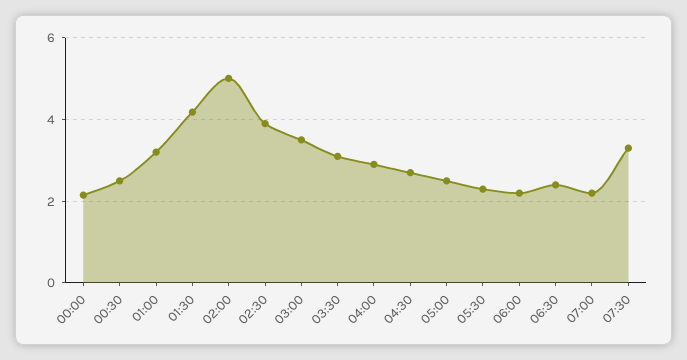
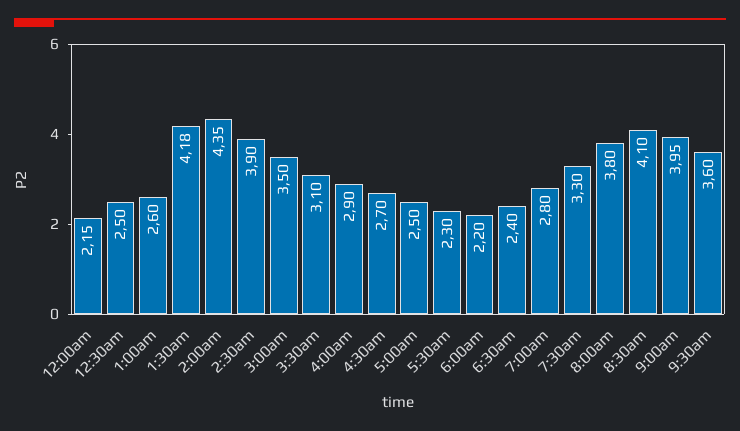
01:00: 3.2 -> 2.6
02:00: 5 -> 4.35
07:00: 2.2 -> 2.8
8:00am: none -> 3.8
8:30am: none -> 4.1
9:00am: none -> 3.95
9:30am: none -> 3.6

